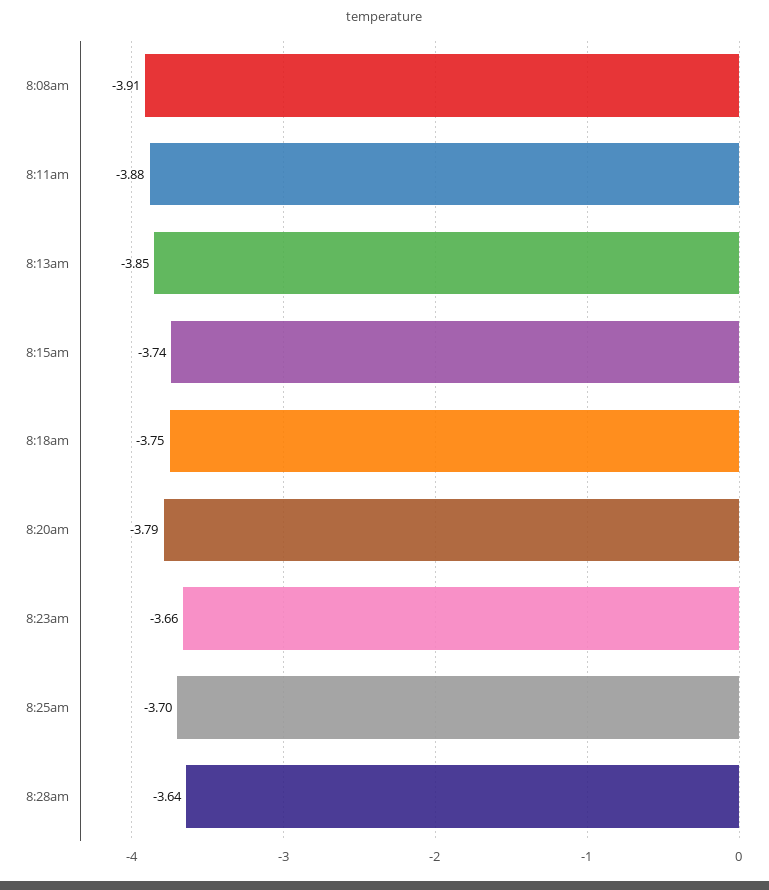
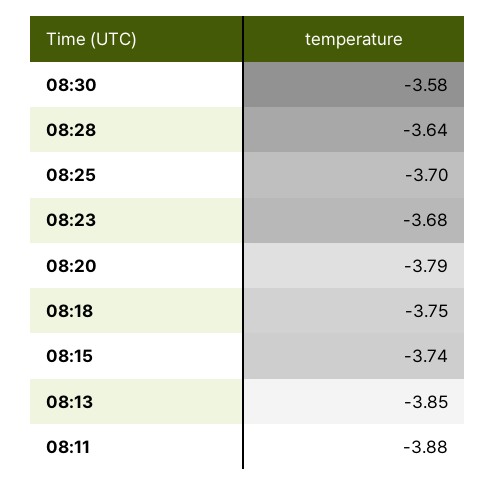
8:08am: -3.91 -> none
8:23am: -3.66 -> -3.68
08:30: none -> -3.58

